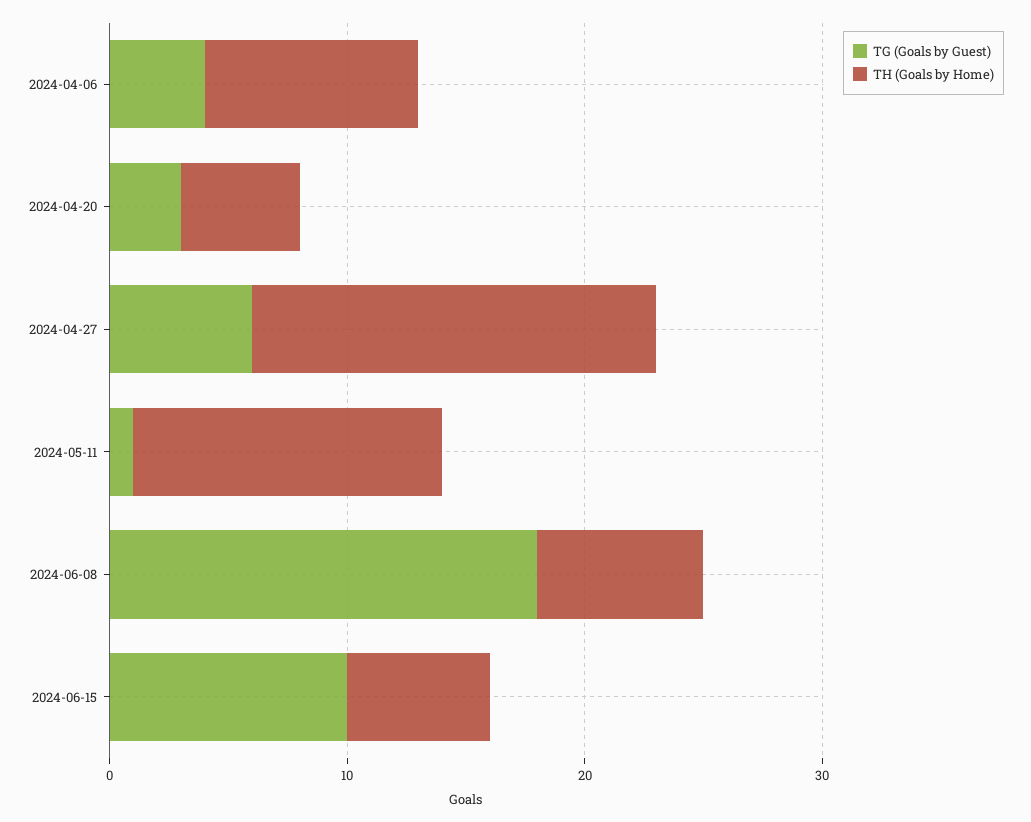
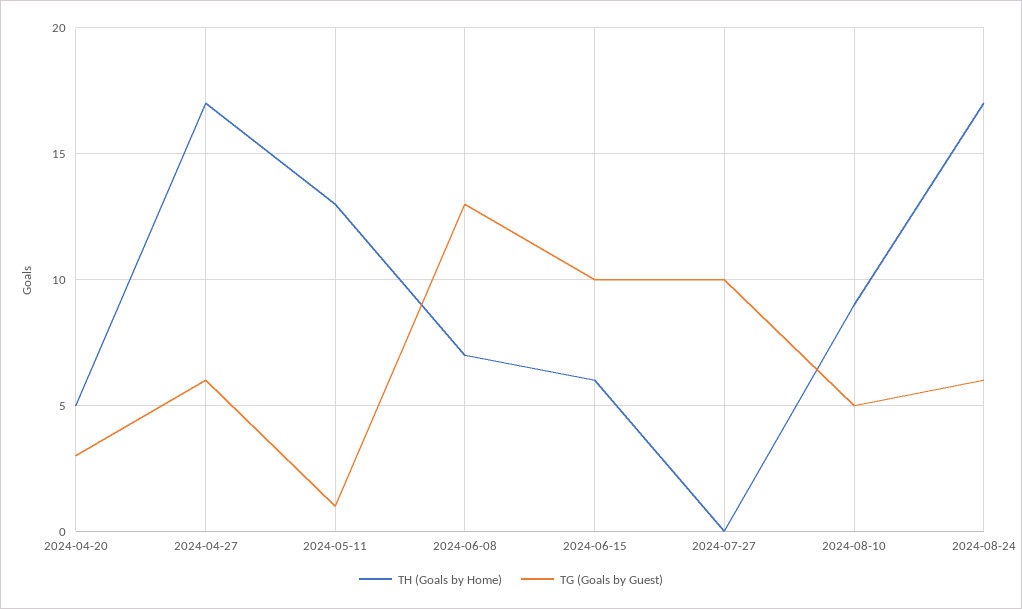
TG (Goals by Guest), 2024-04-06: 4 -> none
TH (Goals by Home), 2024-04-06: 9 -> none
TG (Goals by Guest), 2024-06-08: 18 -> 13
TH (Goals by Home), 2024-07-27: none -> 0
TG (Goals by Guest), 2024-07-27: none -> 10
TH (Goals by Home), 2024-08-10: none -> 9
TG (Goals by Guest), 2024-08-10: none -> 5
TH (Goals by Home), 2024-08-24: none -> 17
TG (Goals by Guest), 2024-08-24: none -> 6

